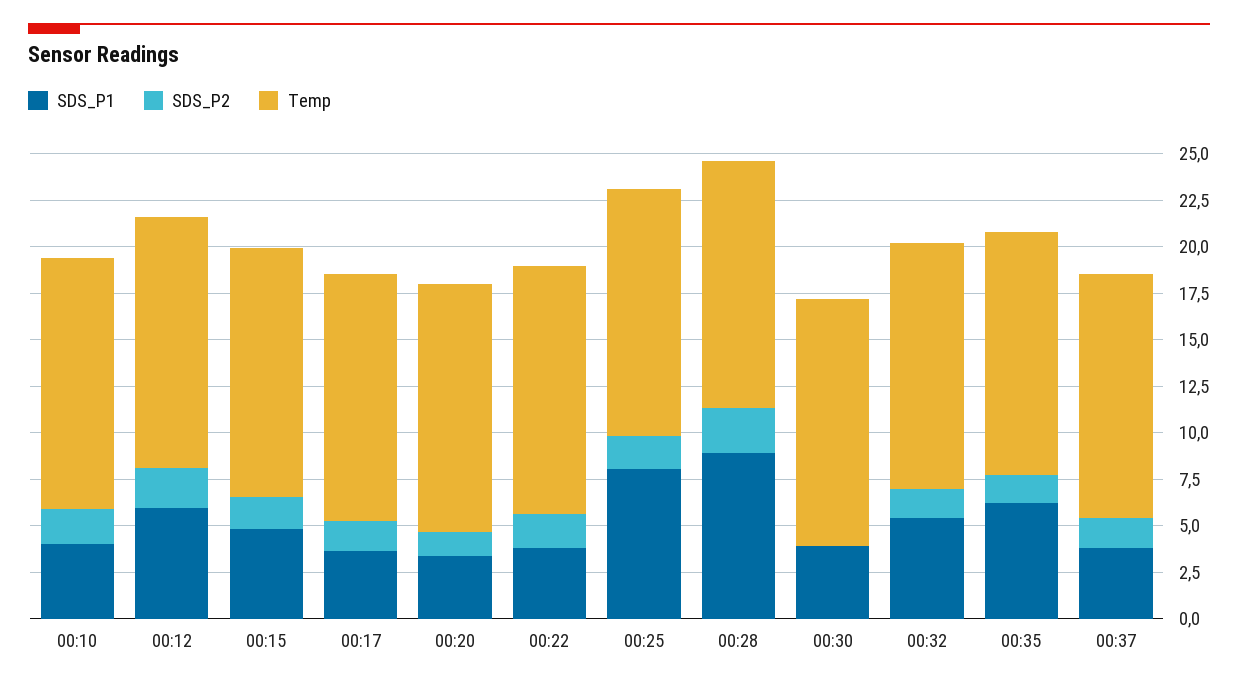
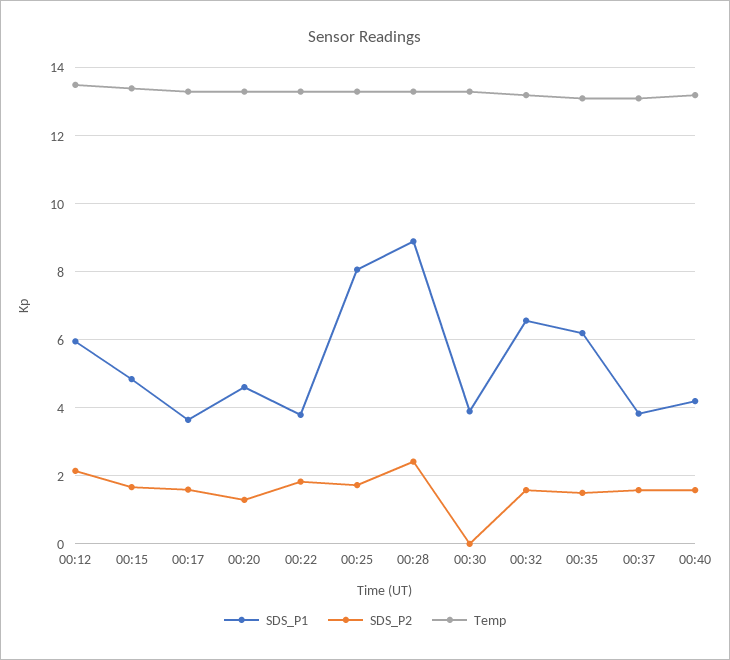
SDS_P1, 00:10: 4 -> none
SDS_P2, 00:10: 2 -> none
Temp, 00:10: 13.5 -> none
SDS_P1, 00:20: 3.5 -> 4.6
SDS_P1, 00:32: 5.5 -> 6.6
SDS_P1, 00:40: none -> 4.2
SDS_P2, 00:40: none -> 1.6
Temp, 00:40: none -> 13.2

